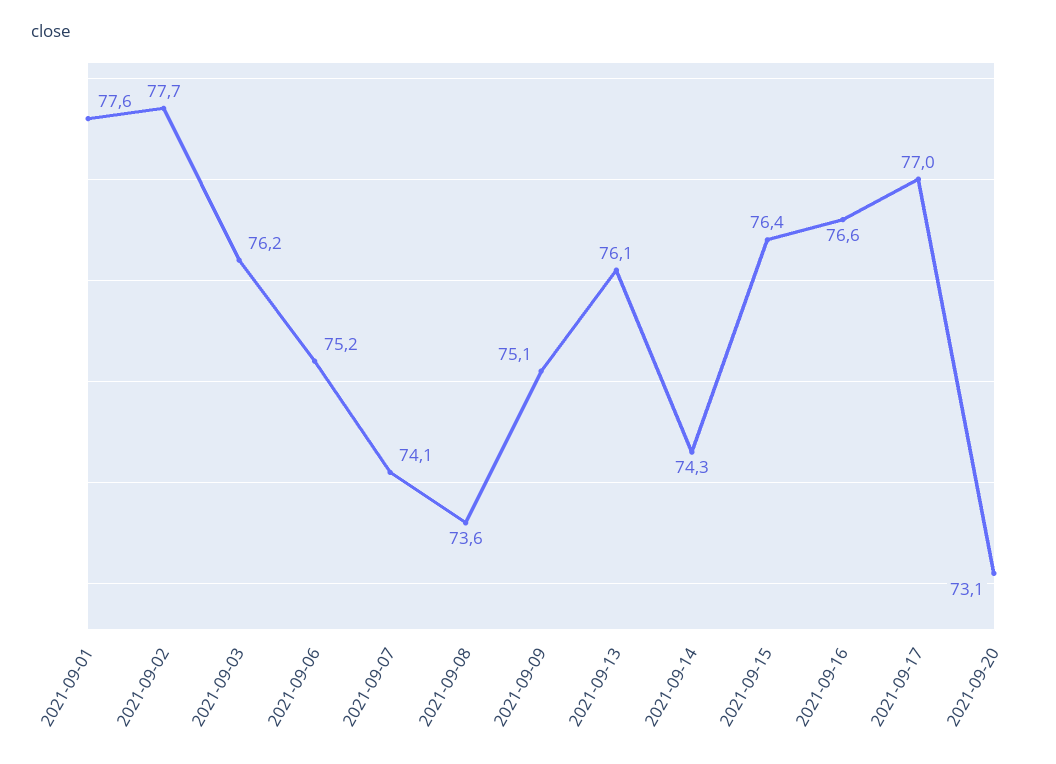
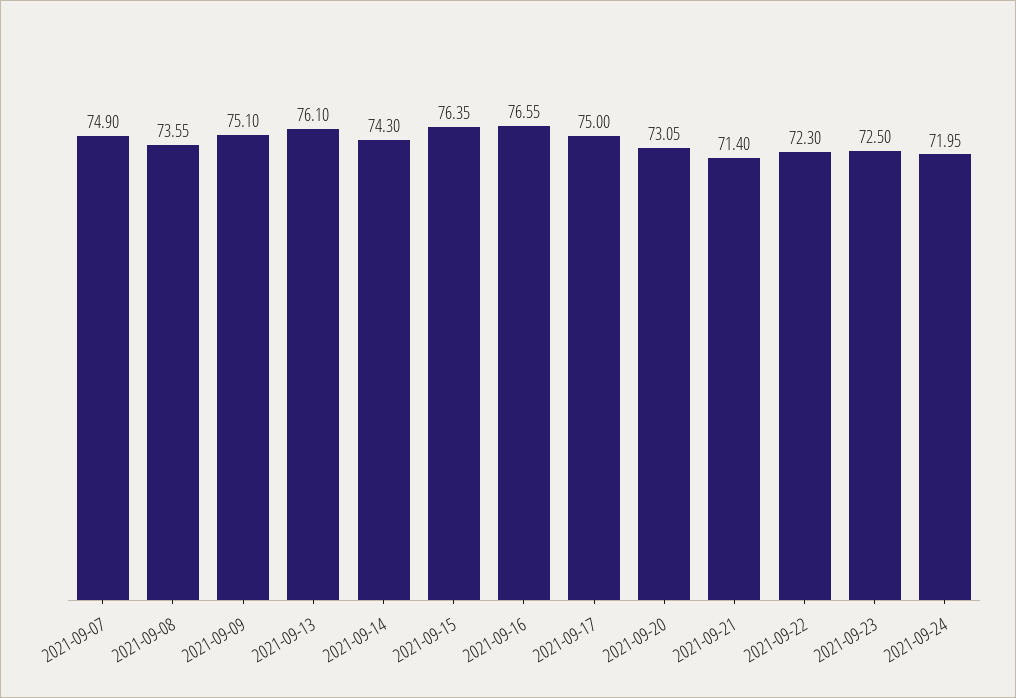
2021-09-01: 77.6 -> none
2021-09-02: 77.7 -> none
2021-09-03: 76.2 -> none
2021-09-06: 75.2 -> none
2021-09-07: 74.1 -> 74.9
2021-09-17: 77 -> 75
2021-09-21: none -> 71.4
2021-09-22: none -> 72.3
2021-09-23: none -> 72.5
2021-09-24: none -> 71.95

